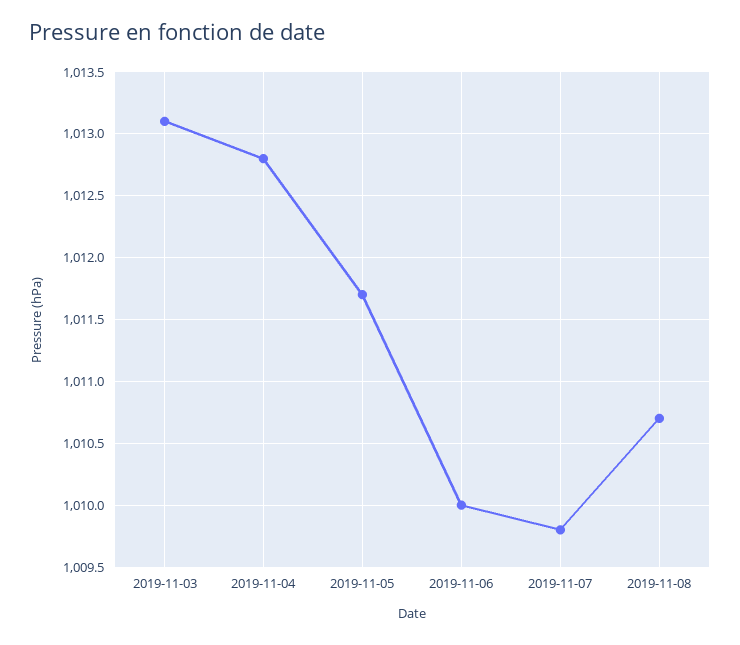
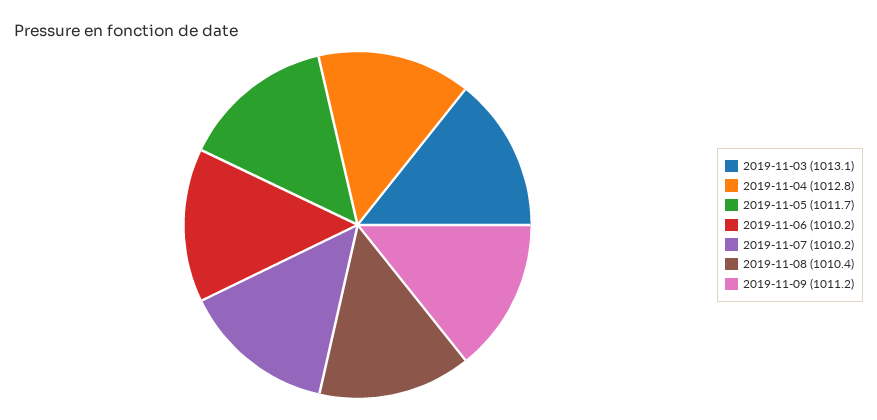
2019-11-06: 1010 -> 1010.2
2019-11-07: 1009.8 -> 1010.2
2019-11-08: 1010.7 -> 1010.4
2019-11-09: none -> 1011.2

